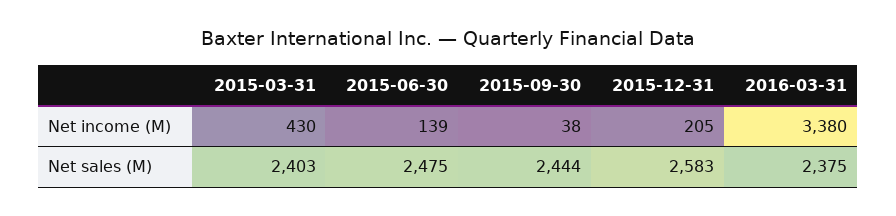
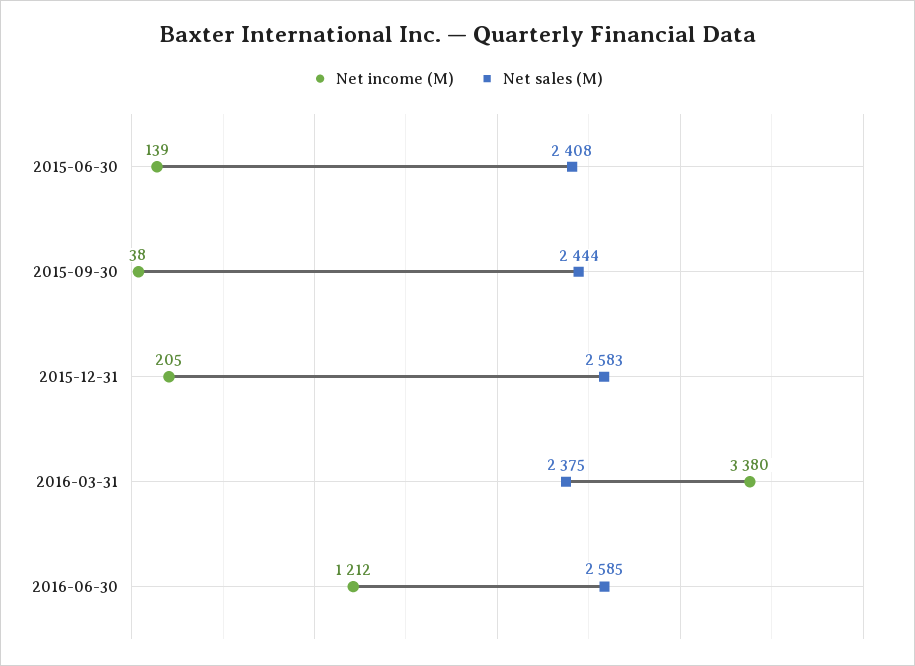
Net income (M), 2015-03-31: 430 -> none
Net sales (M), 2015-03-31: 2403 -> none
Net sales (M), 2015-06-30: 2475 -> 2408
Net income (M), 2016-06-30: none -> 1212
Net sales (M), 2016-06-30: none -> 2585

